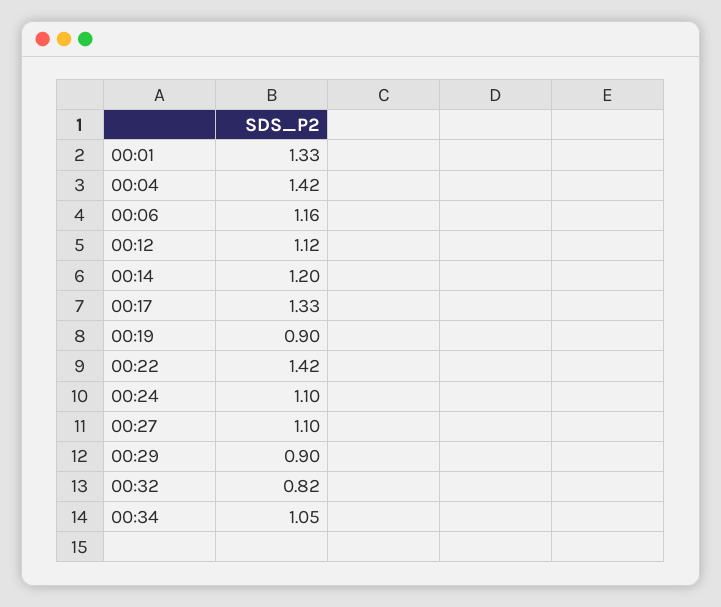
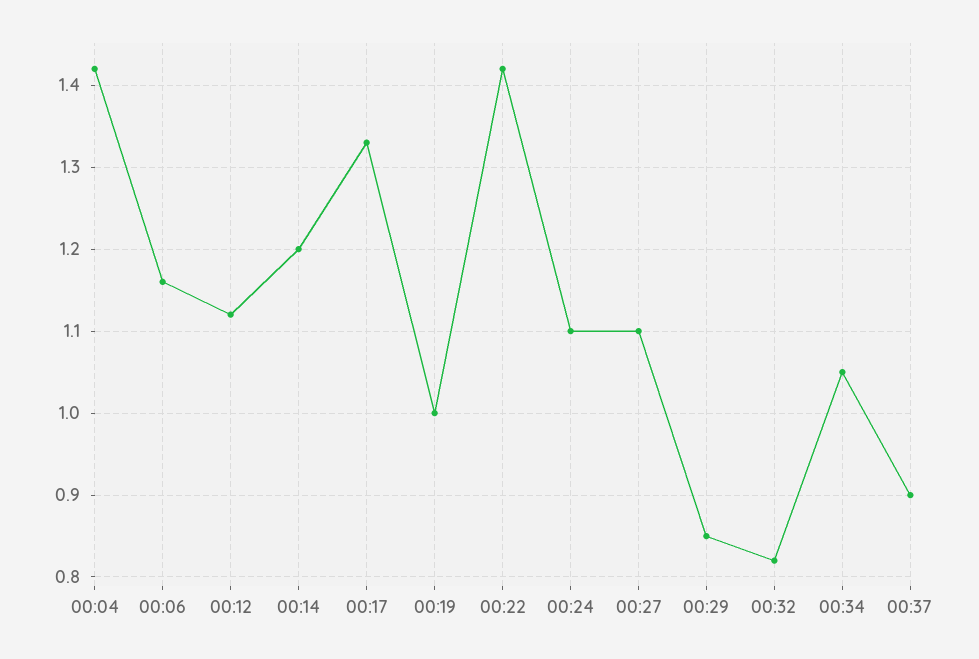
00:01: 1.33 -> none
00:19: 0.9 -> 1
00:29: 0.9 -> 0.85
00:37: none -> 0.9

